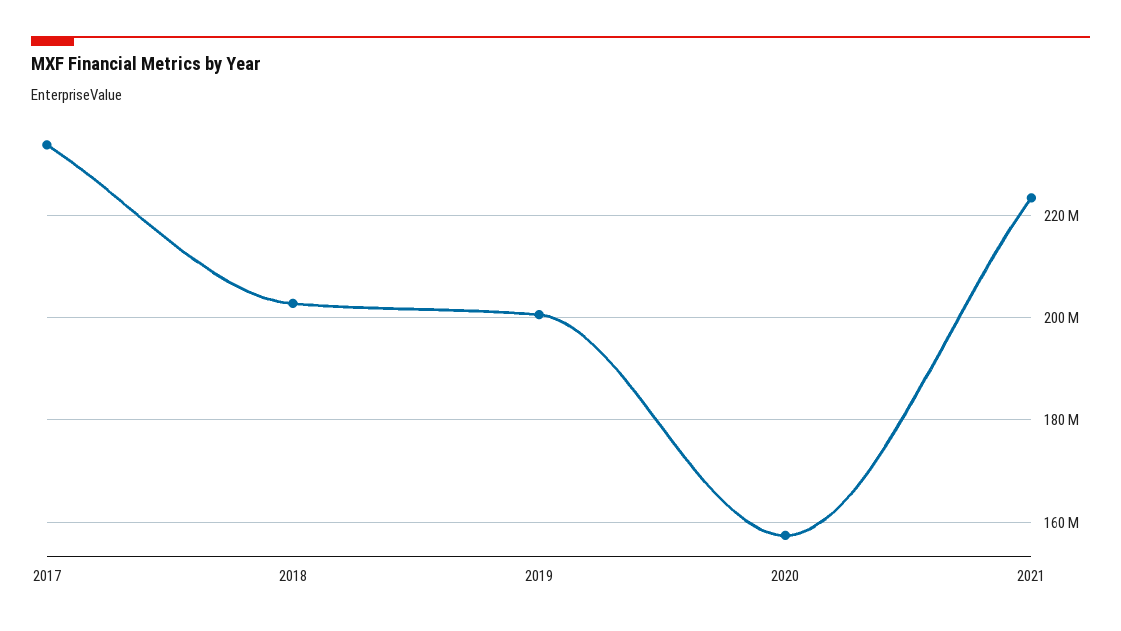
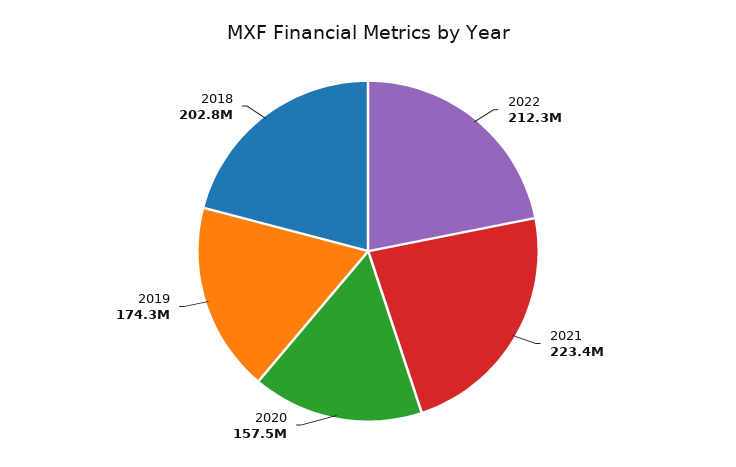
2017: 234000000 -> none
2019: 200000000 -> 174300000
2022: none -> 212300000

